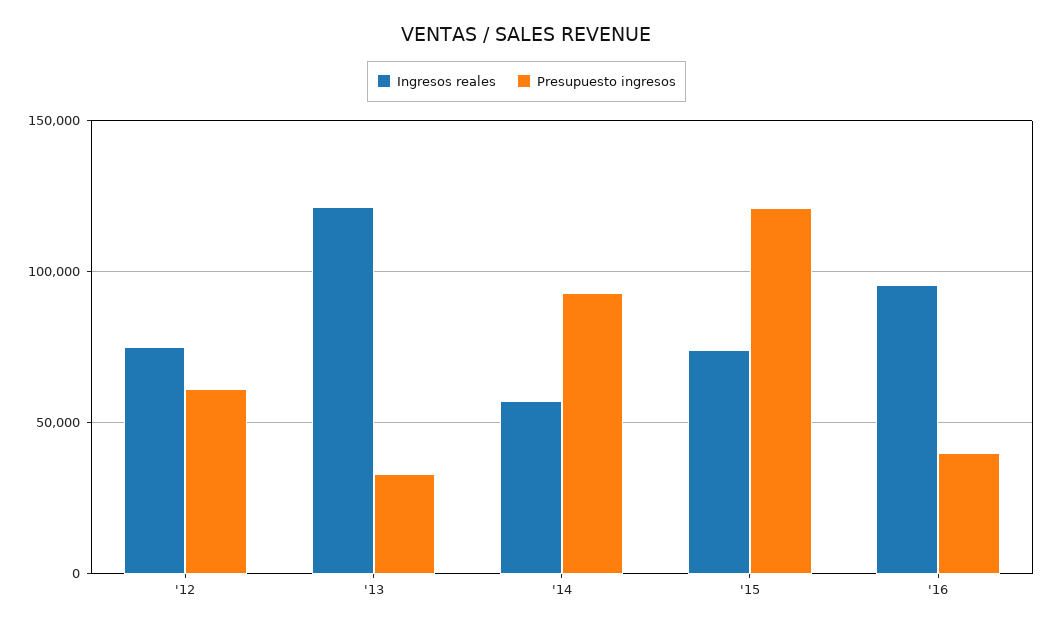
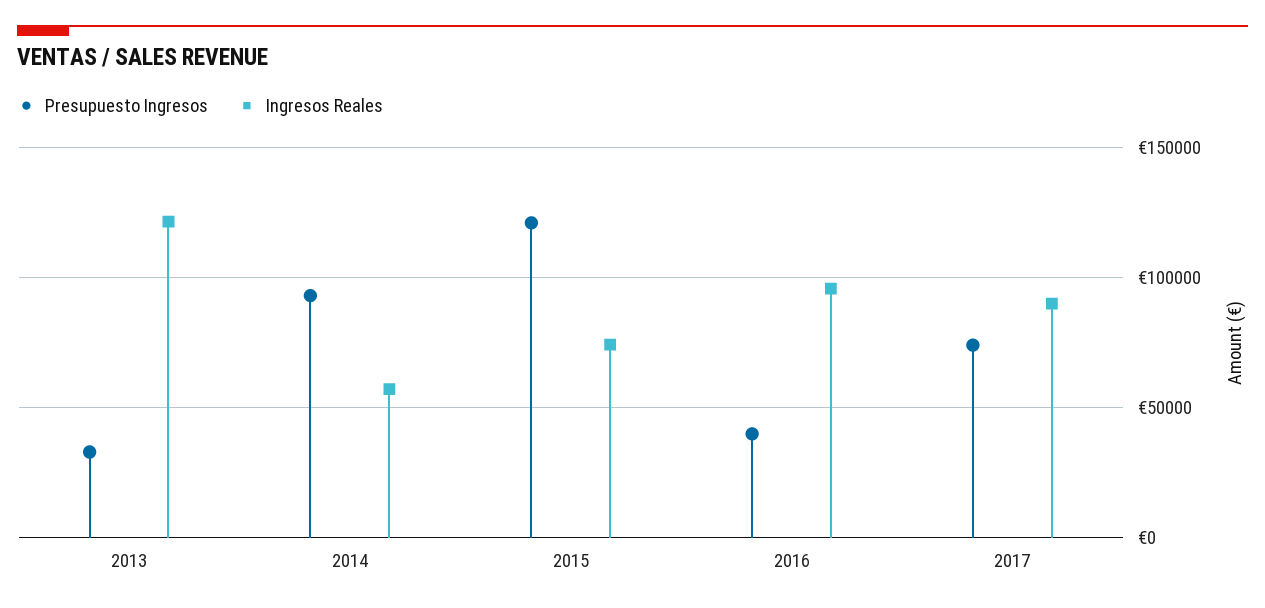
Ingresos reales, '12: 75000 -> none
Presupuesto ingresos, '12: 60000 -> none
Presupuesto ingresos, 2017: none -> 75000
Ingresos reales, 2017: none -> 90000

